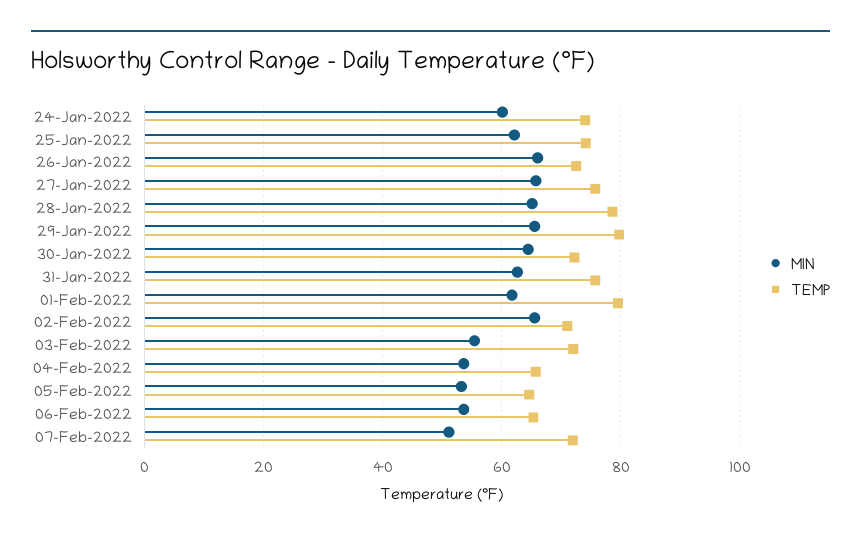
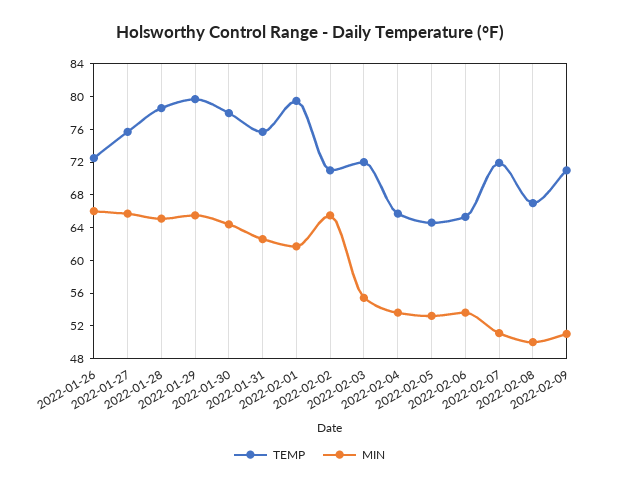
MIN, 24-Jan-2022: 60 -> none
TEMP, 24-Jan-2022: 74 -> none
MIN, 25-Jan-2022: 62 -> none
TEMP, 25-Jan-2022: 74 -> none
TEMP, 30-Jan-2022: 72 -> 78
TEMP, 2022-02-08: none -> 67
MIN, 2022-02-08: none -> 50
TEMP, 2022-02-09: none -> 71
MIN, 2022-02-09: none -> 51

